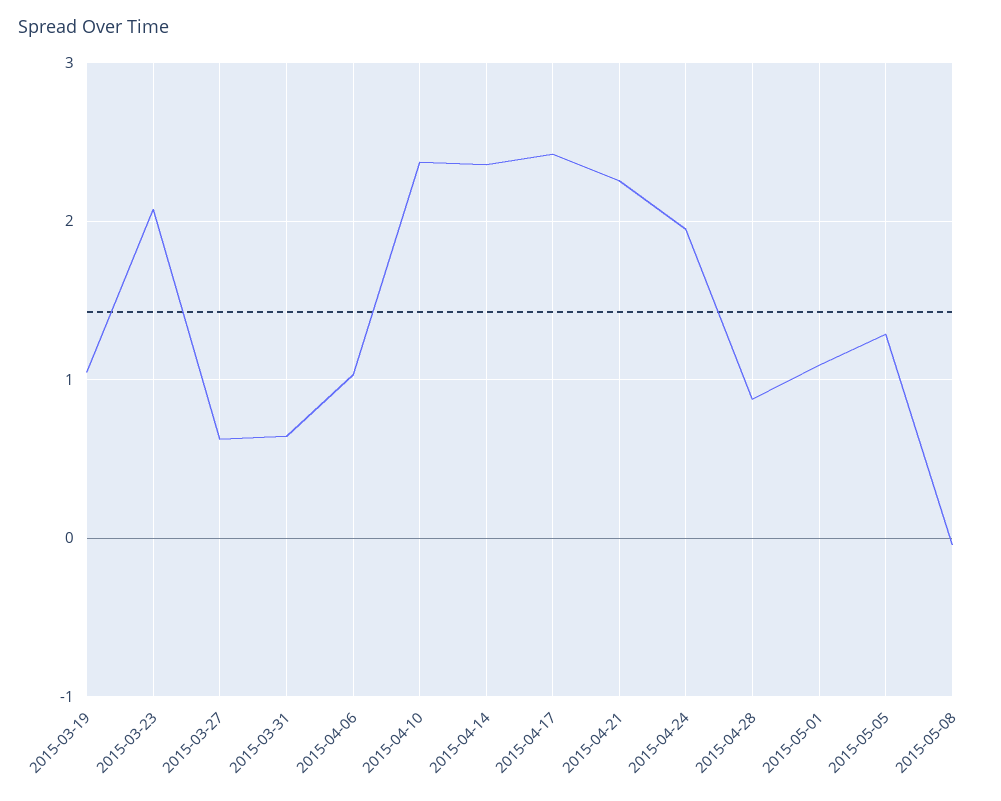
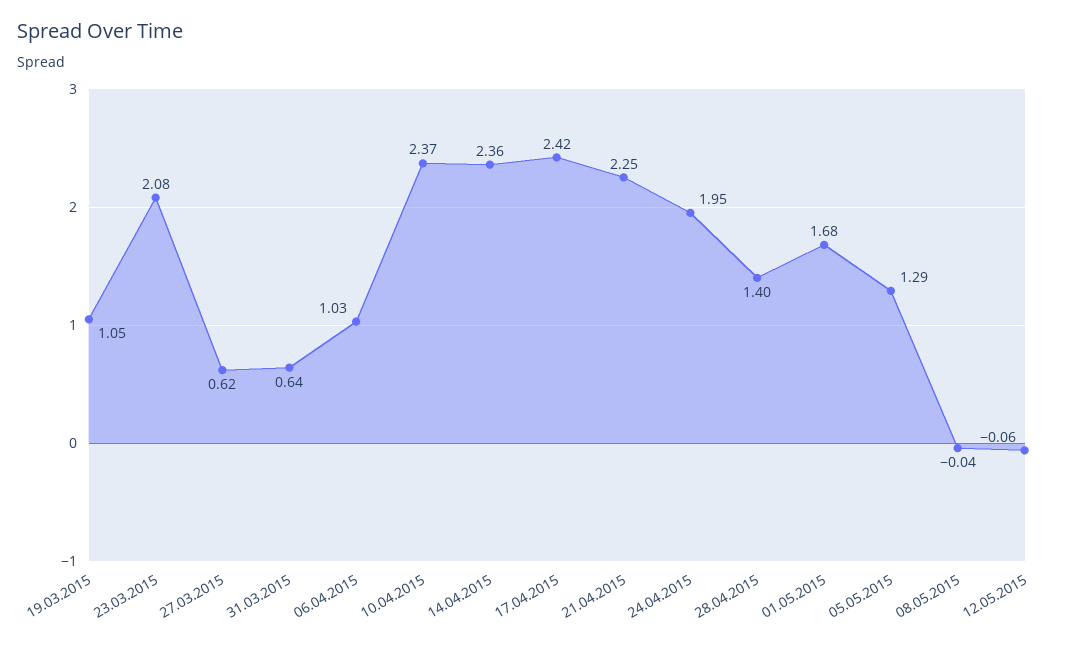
2015-04-28: 0.9 -> 1.4
2015-05-01: 1.1 -> 1.68
12.05.2015: none -> -0.06

